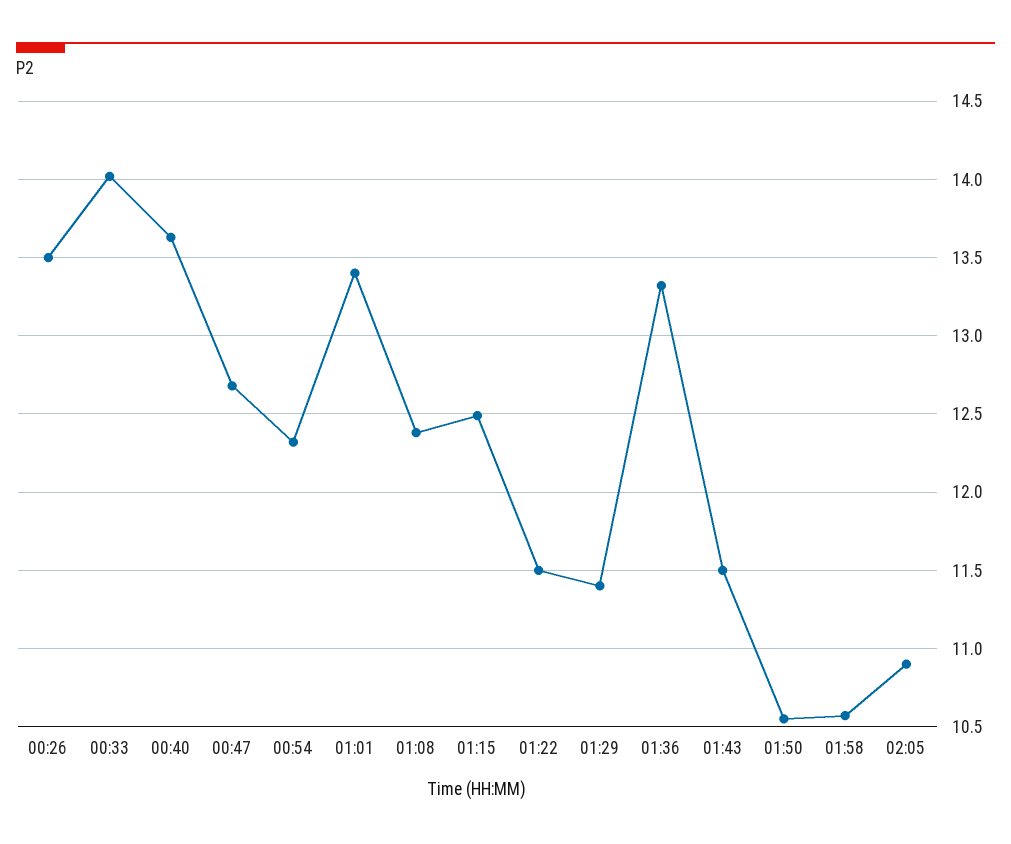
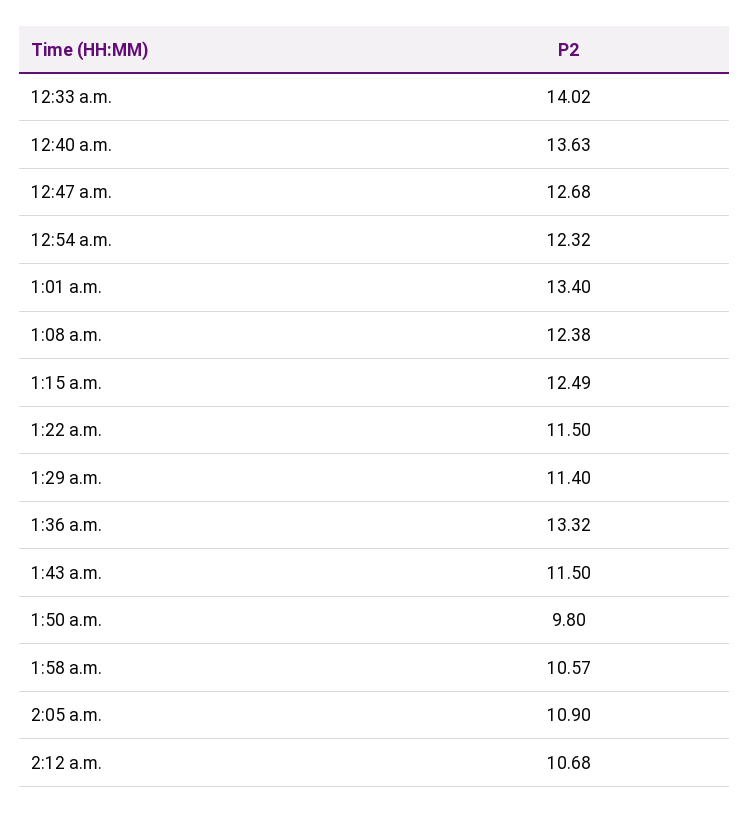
00:26: 13.5 -> none
01:50: 10.55 -> 9.8
2:12 a.m.: none -> 10.68

